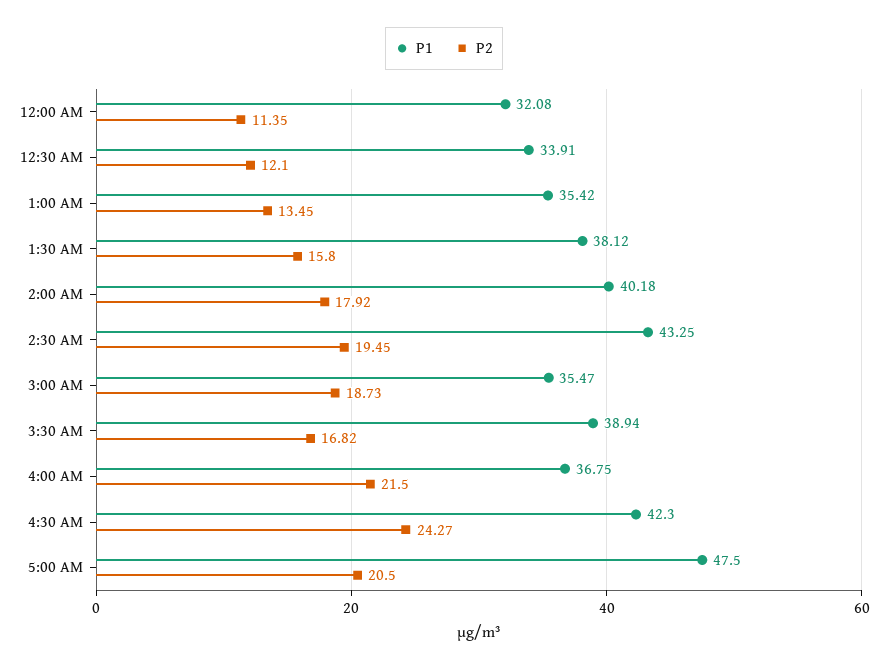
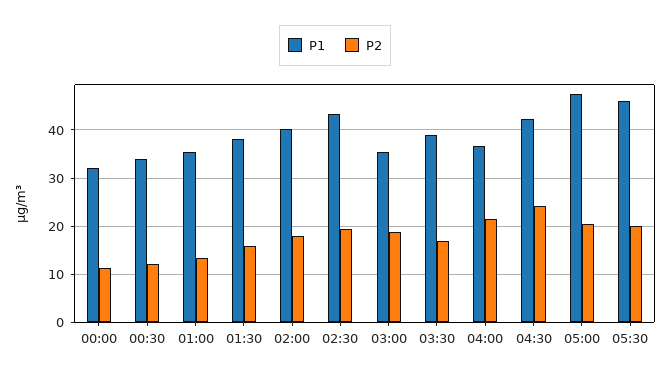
P1, 05:30: none -> 46
P2, 05:30: none -> 20

